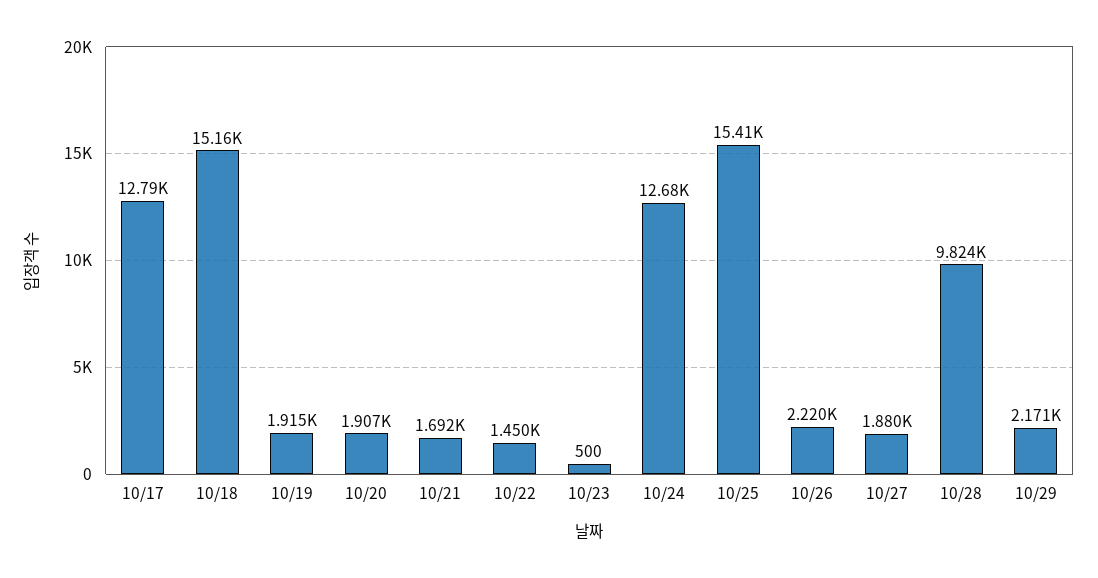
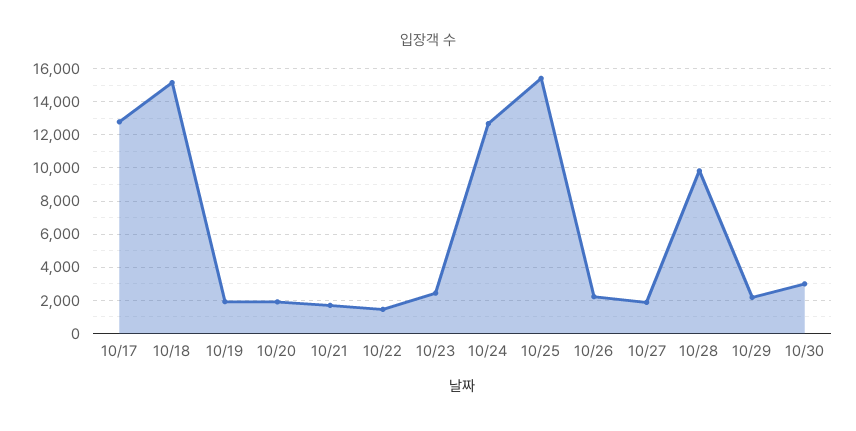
10/23: 500 -> 2500
10/30: none -> 3000

